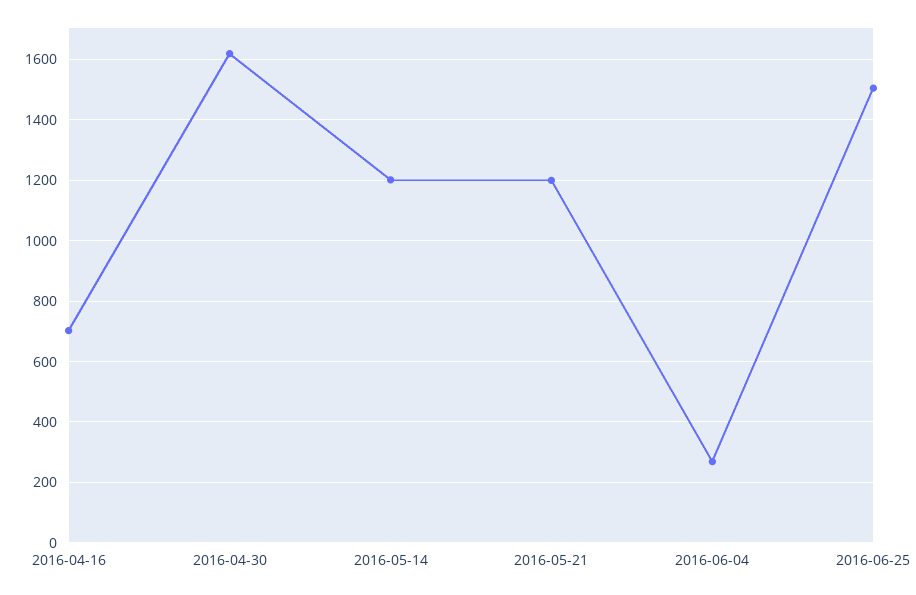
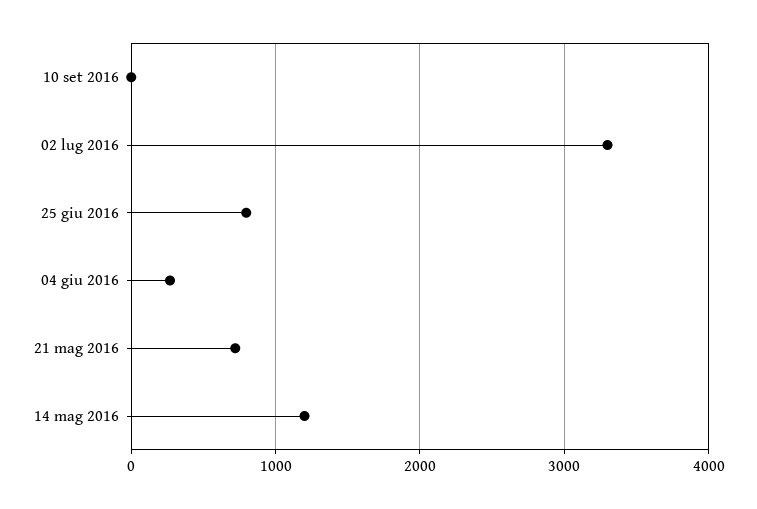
2016-04-16: 700 -> none
2016-04-30: 1620 -> none
2016-05-21: 1200 -> 700
2016-06-25: 1500 -> 800
10 set 2016: none -> 0
02 lug 2016: none -> 3300

